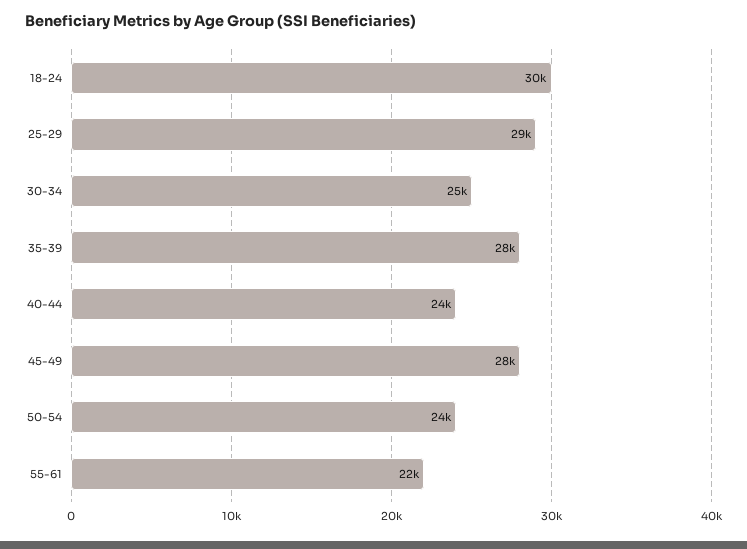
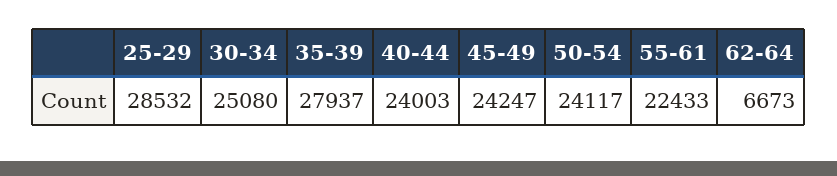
18-24: 30000 -> none
45-49: 28000 -> 24247
62-64: none -> 6673

